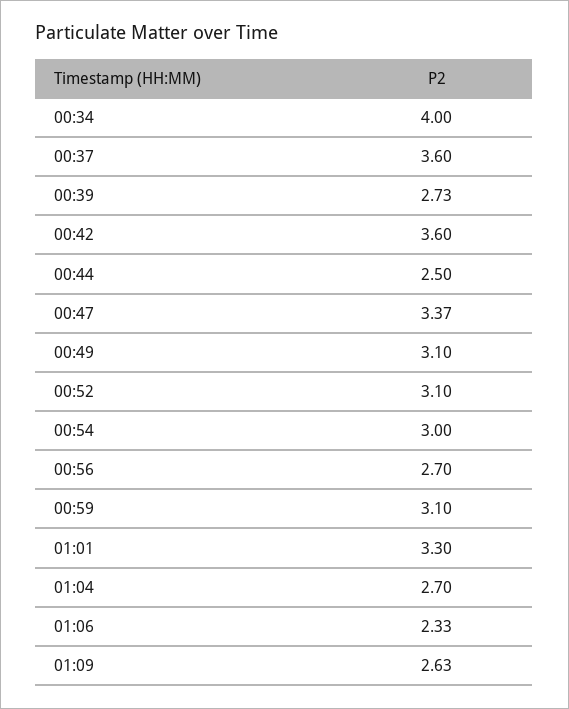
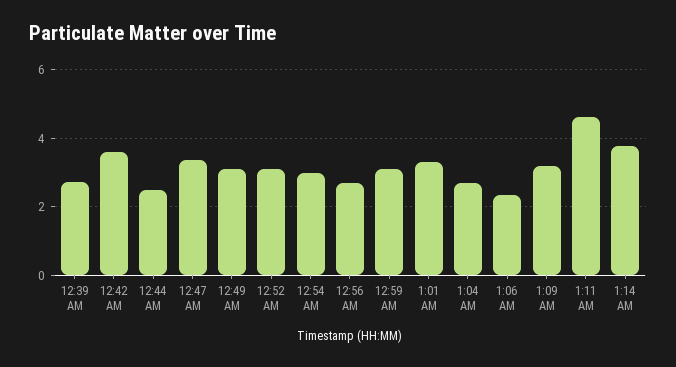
00:34: 4 -> none
00:37: 3.6 -> none
01:09: 2.63 -> 3.2
1:11 AM: none -> 4.6
1:14 AM: none -> 3.8

